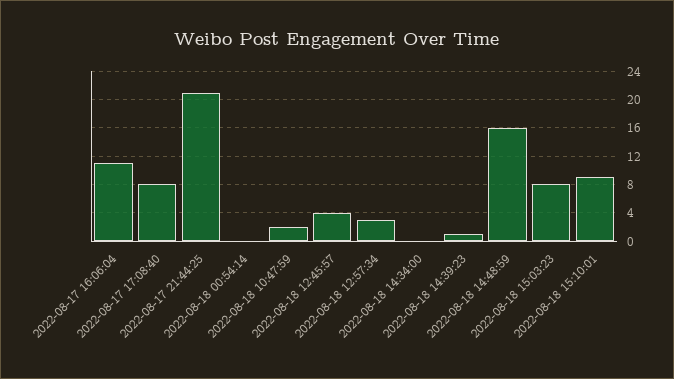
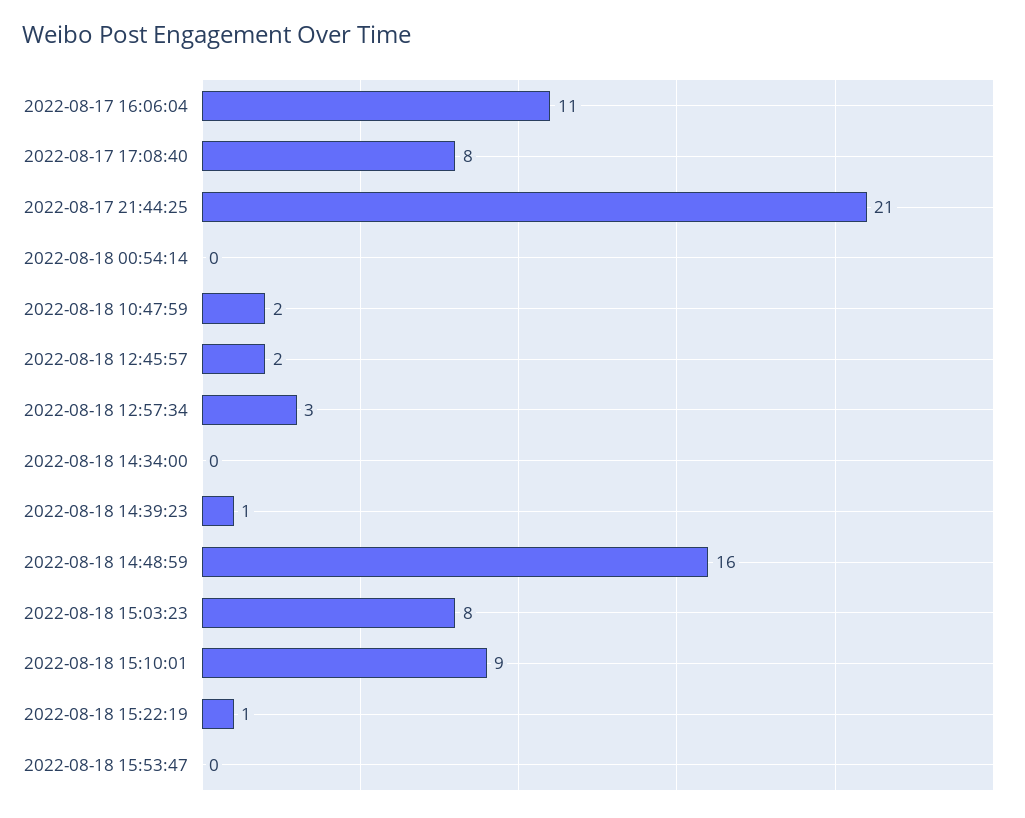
2022-08-18 12:45:57: 4 -> 2
2022-08-18 15:22:19: none -> 1
2022-08-18 15:53:47: none -> 0

